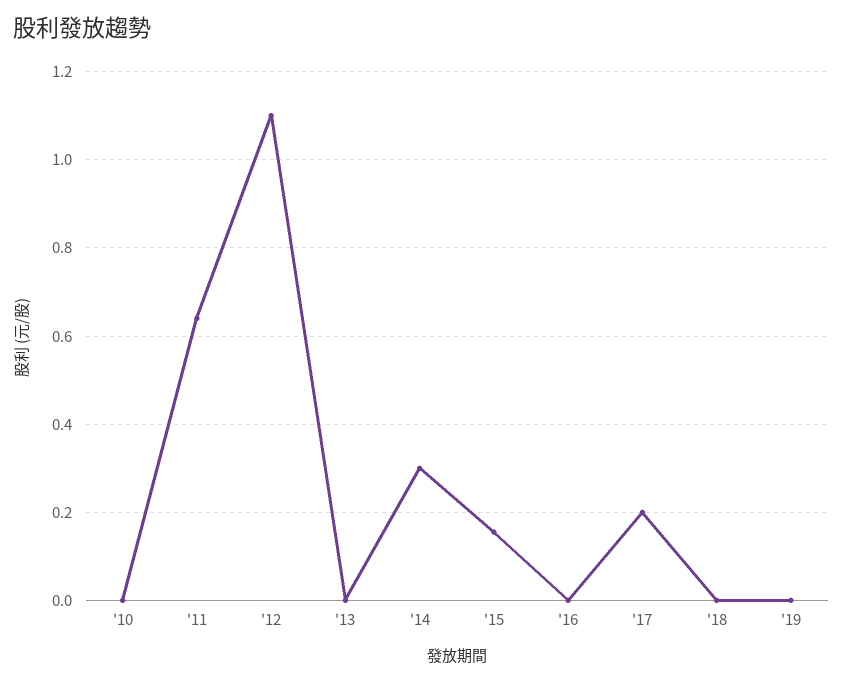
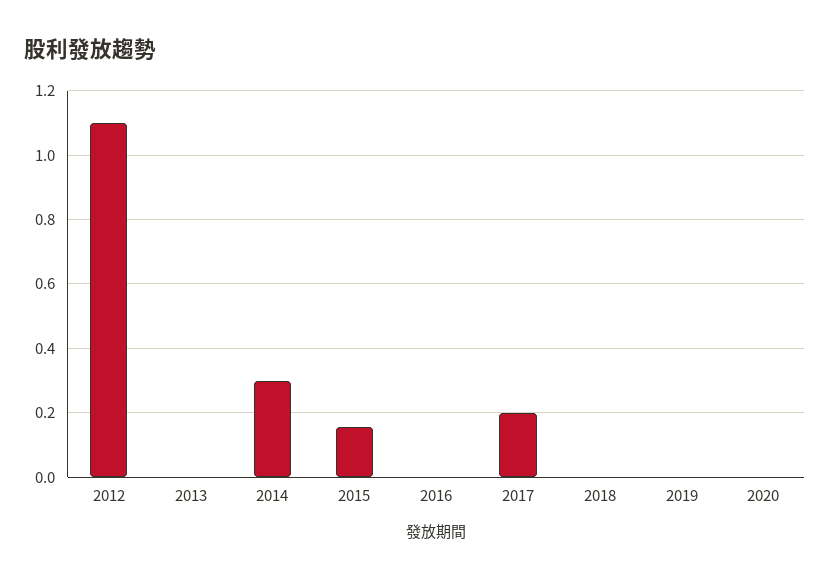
'10: 0 -> none
'11: 0.64 -> none
2020: none -> 0

